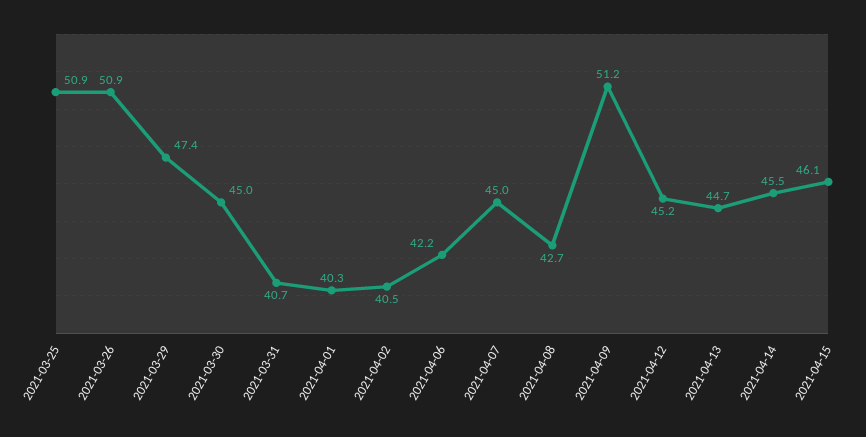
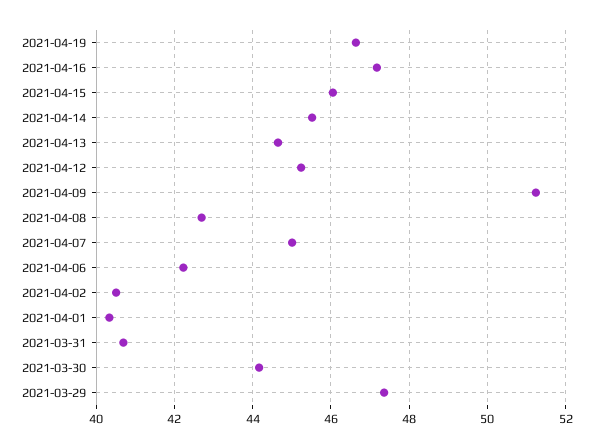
2021-03-25: 50.9 -> none
2021-03-26: 50.9 -> none
2021-03-30: 45 -> 44.2
2021-04-19: none -> 46.6
2021-04-16: none -> 47.2

